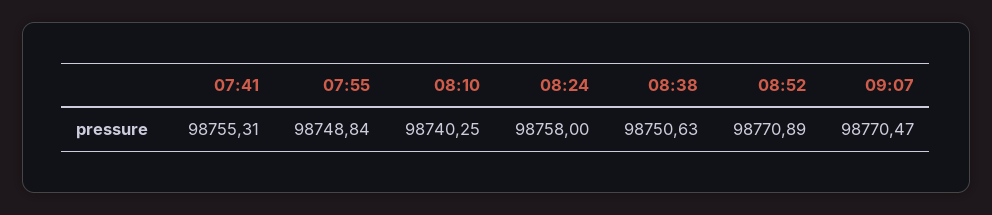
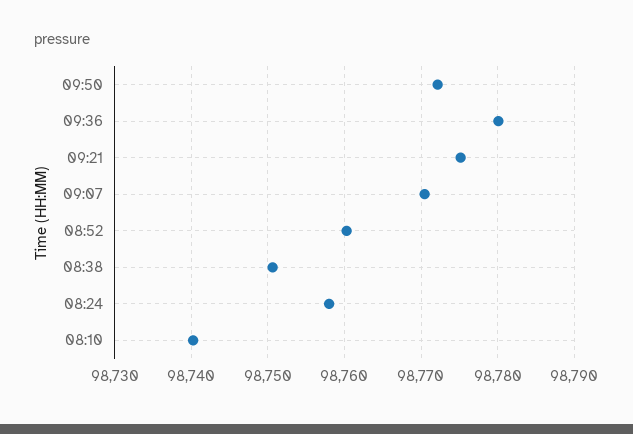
07:41: 98755.31 -> none
07:55: 98748.84 -> none
08:52: 98770.89 -> 98760
09:50: none -> 98772
09:36: none -> 98780
09:21: none -> 98775

